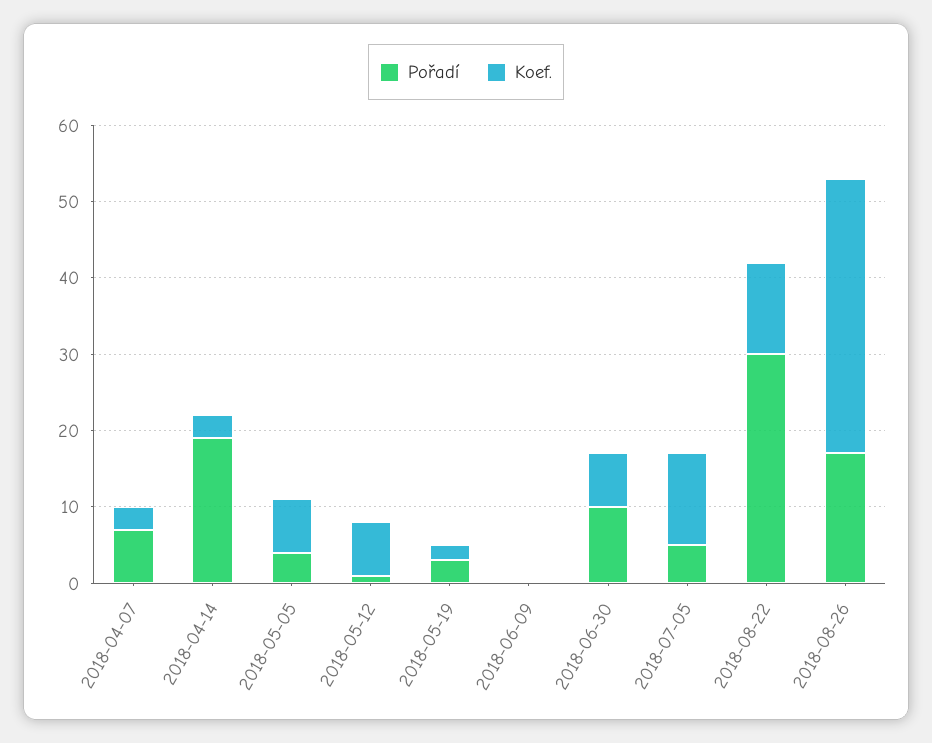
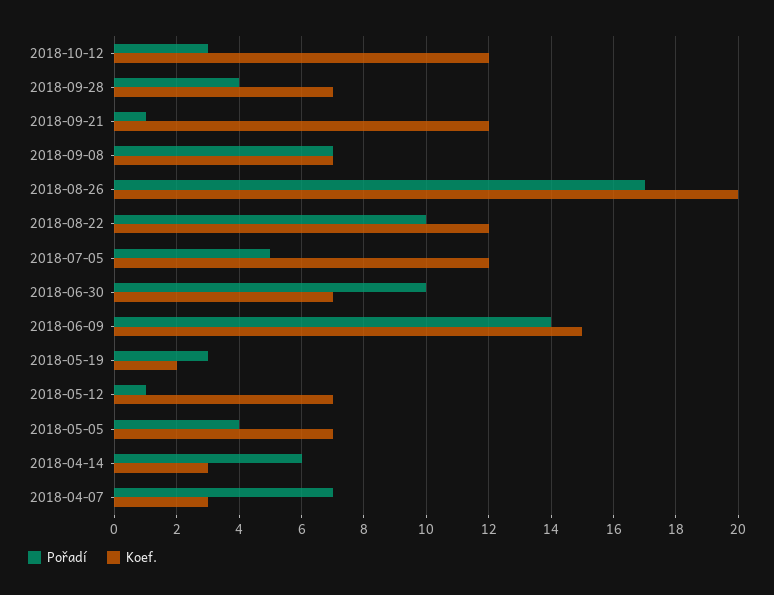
Pořadí, 2018-04-14: 20 -> 6
Pořadí, 2018-06-09: 0 -> 14
Koef., 2018-06-09: 0 -> 15
Pořadí, 2018-08-22: 30 -> 10
Koef., 2018-08-26: 35 -> 20
Pořadí, 2018-10-12: none -> 3
Koef., 2018-10-12: none -> 12
Pořadí, 2018-09-28: none -> 4
Koef., 2018-09-28: none -> 7
Pořadí, 2018-09-21: none -> 1
Koef., 2018-09-21: none -> 12
Pořadí, 2018-09-08: none -> 7
Koef., 2018-09-08: none -> 7

